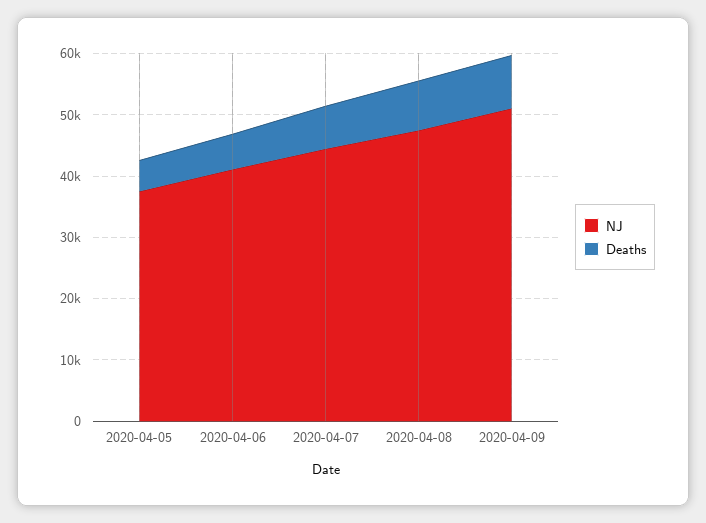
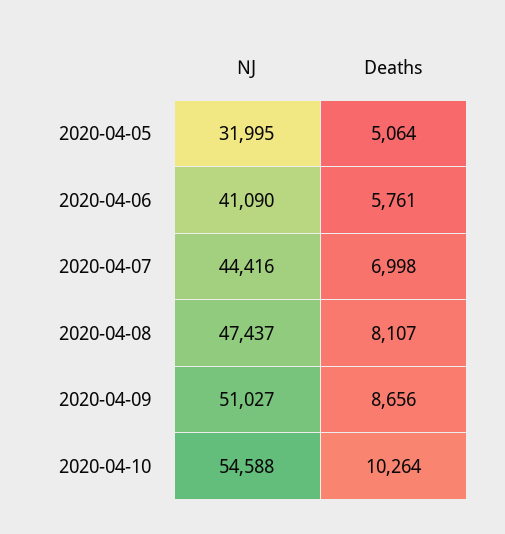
NJ, 2020-04-05: 38000 -> 31995
NJ, 2020-04-10: none -> 54588
Deaths, 2020-04-10: none -> 10264

